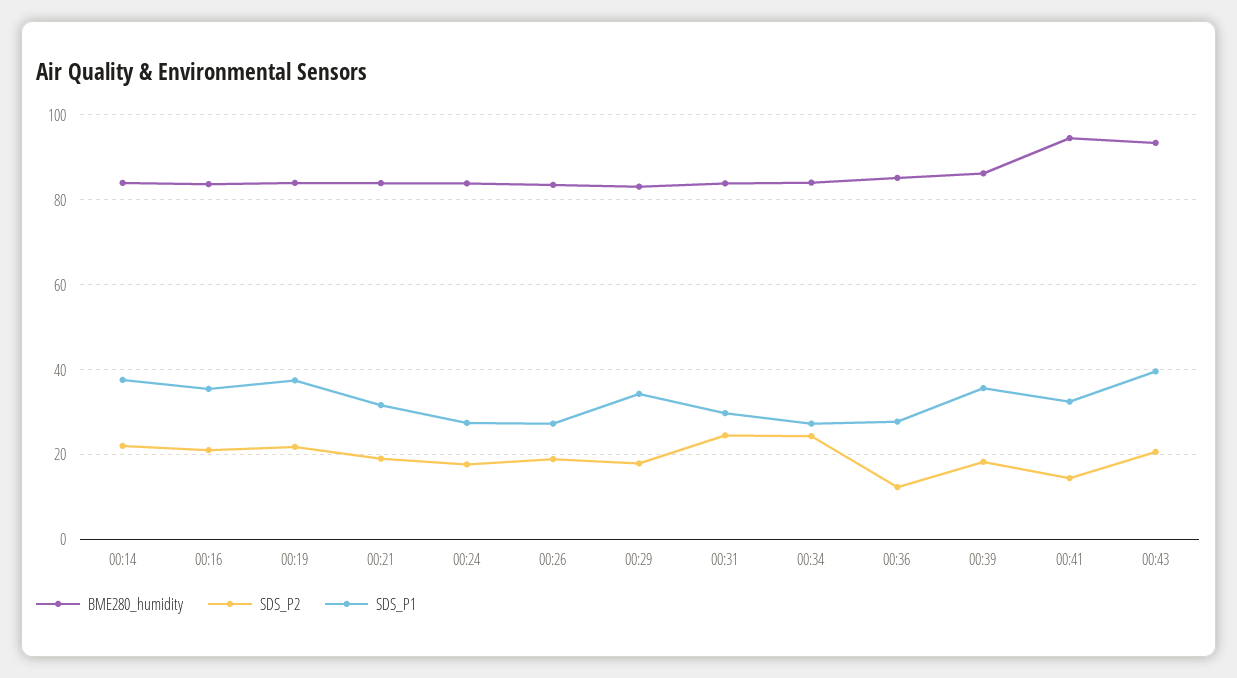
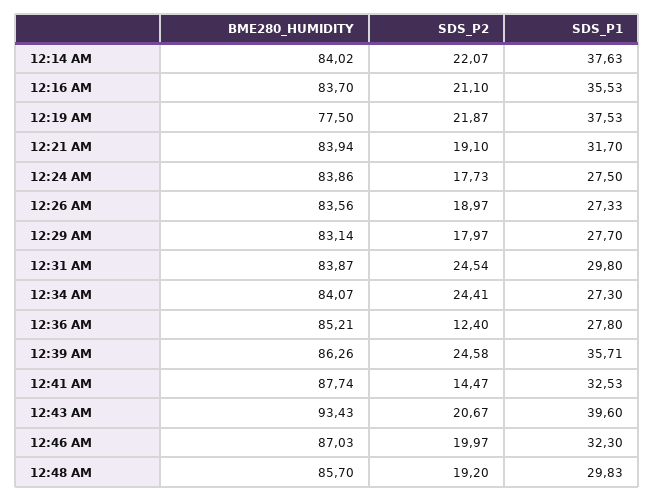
BME280_humidity, 00:19: 84 -> 77.5
SDS_P1, 00:29: 34 -> 27.7
SDS_P2, 00:39: 18 -> 24.58
BME280_humidity, 00:41: 94 -> 87.74
BME280_humidity, 12:46 AM: none -> 87.03
SDS_P2, 12:46 AM: none -> 19.97
SDS_P1, 12:46 AM: none -> 32.3
BME280_humidity, 12:48 AM: none -> 85.7
SDS_P2, 12:48 AM: none -> 19.2
SDS_P1, 12:48 AM: none -> 29.83

